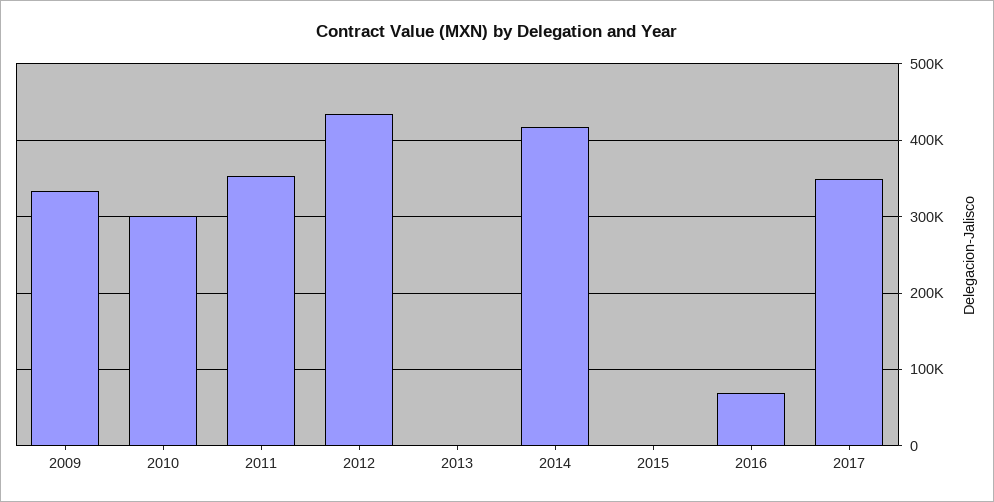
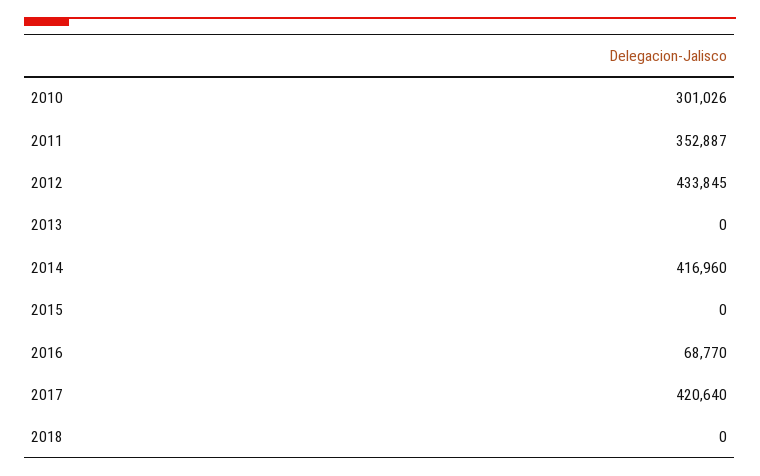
2009: 330000 -> none
2017: 350000 -> 420640
2018: none -> 0

